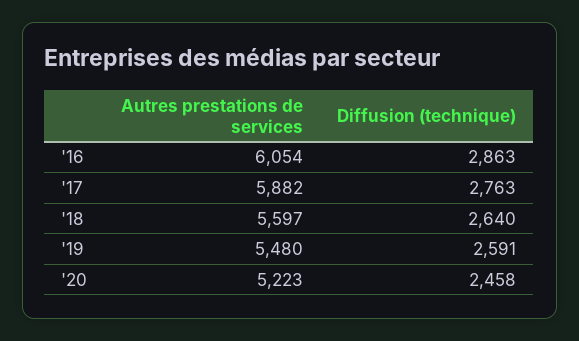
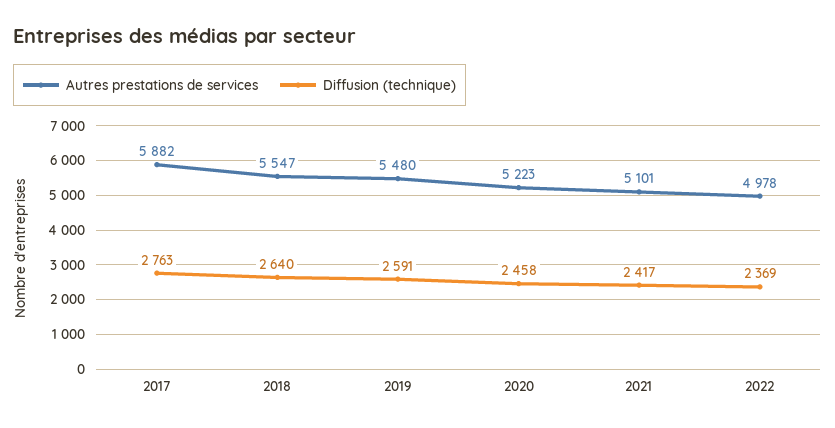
Autres prestations de services, '16: 6054 -> none
Diffusion (technique), '16: 2863 -> none
Autres prestations de services, '18: 5597 -> 5547
Autres prestations de services, 2021: none -> 5101
Diffusion (technique), 2021: none -> 2417
Autres prestations de services, 2022: none -> 4978
Diffusion (technique), 2022: none -> 2369

